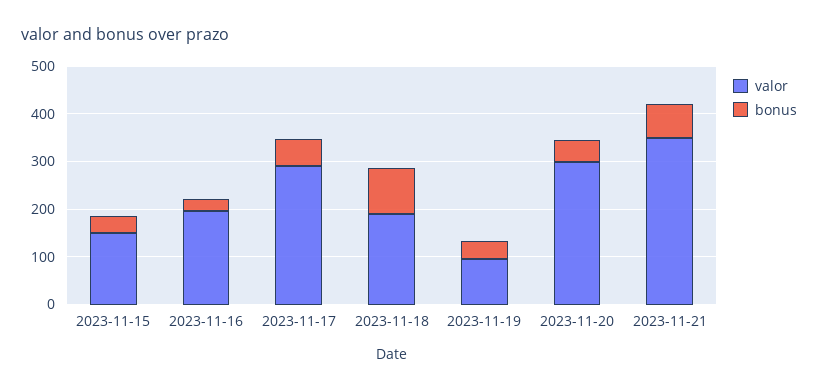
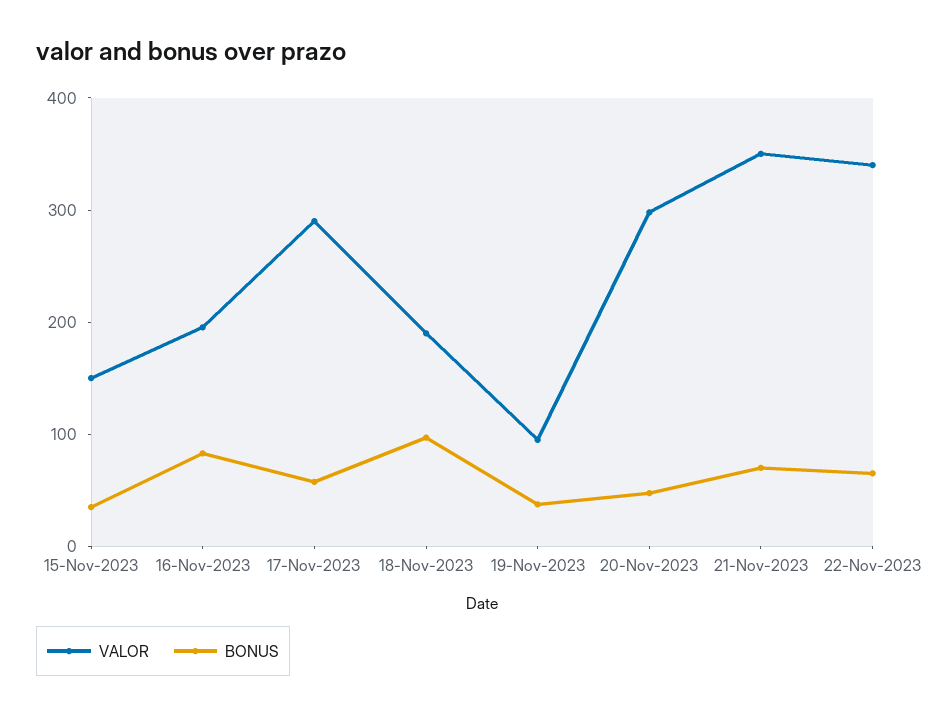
bonus, 2023-11-16: 20 -> 80
valor, 22-Nov-2023: none -> 340
bonus, 22-Nov-2023: none -> 60

